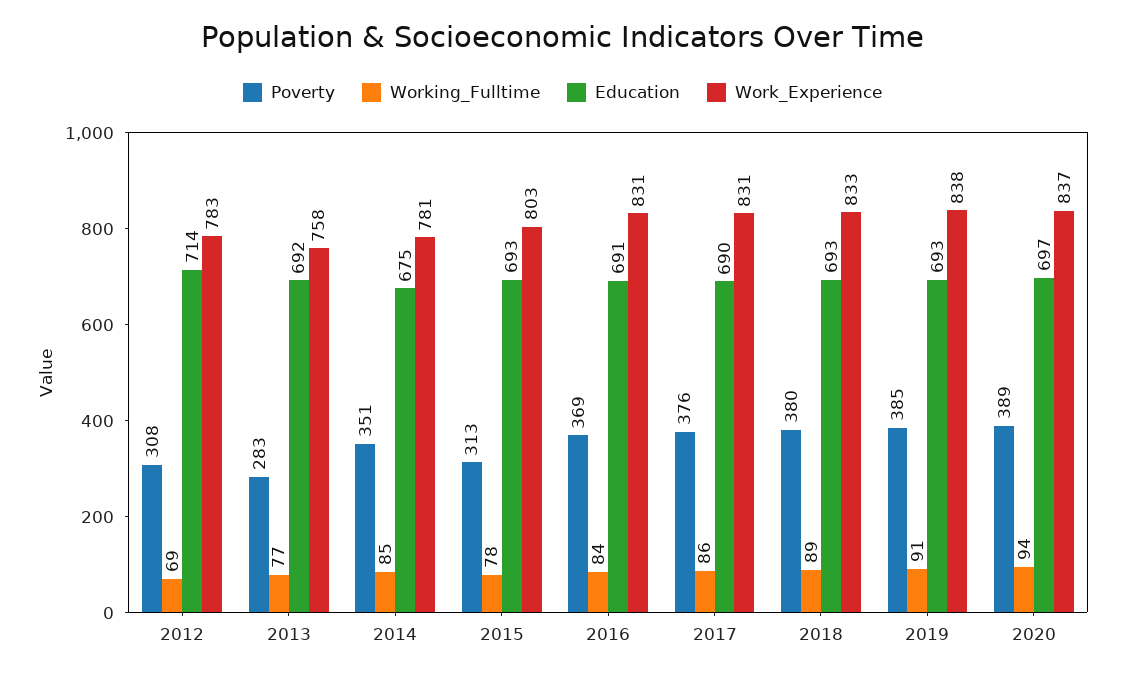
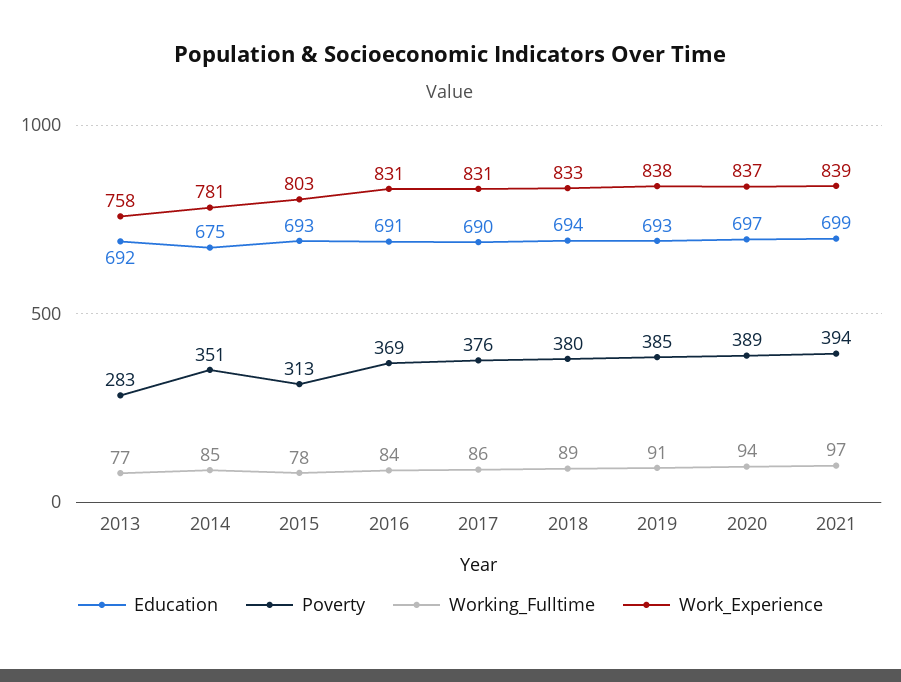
Poverty, 2012: 308 -> none
Working_Fulltime, 2012: 69 -> none
Education, 2012: 714 -> none
Work_Experience, 2012: 783 -> none
Education, 2018: 693 -> 694
Education, 2021: none -> 699
Poverty, 2021: none -> 394
Working_Fulltime, 2021: none -> 97
Work_Experience, 2021: none -> 839

